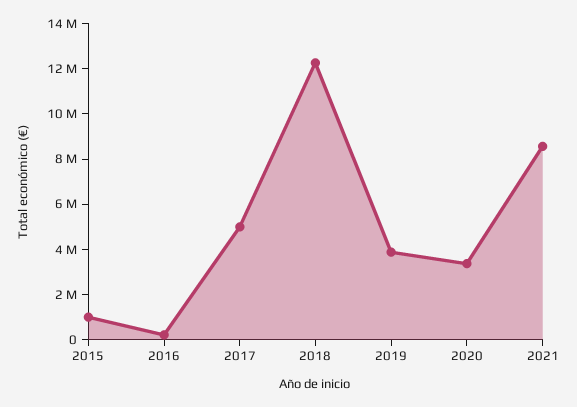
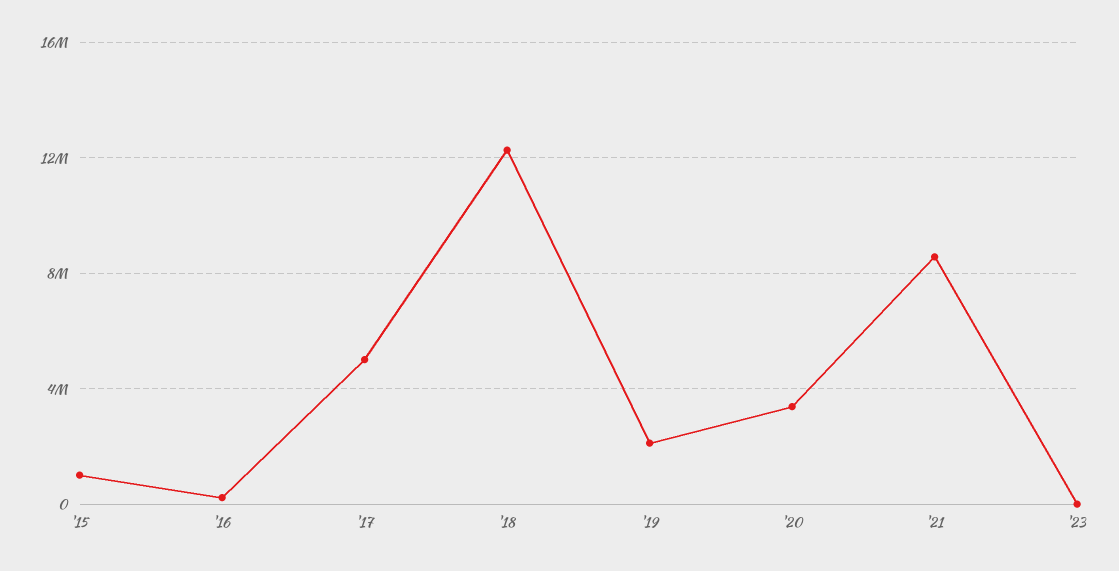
2019: 4000000 -> 2000000
'23: none -> 0

